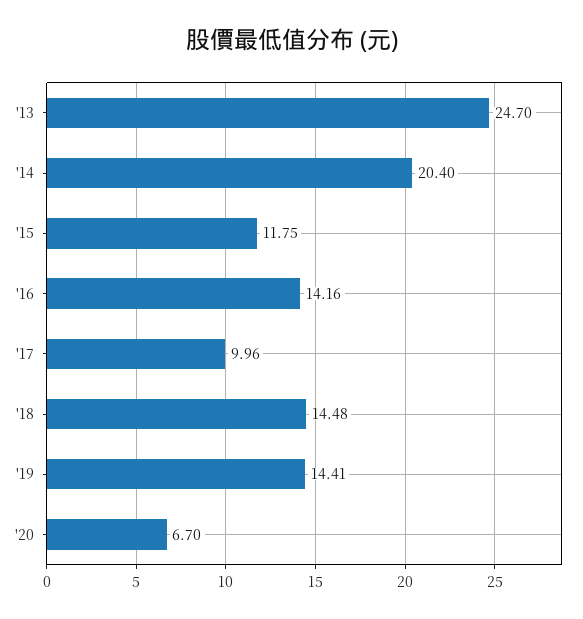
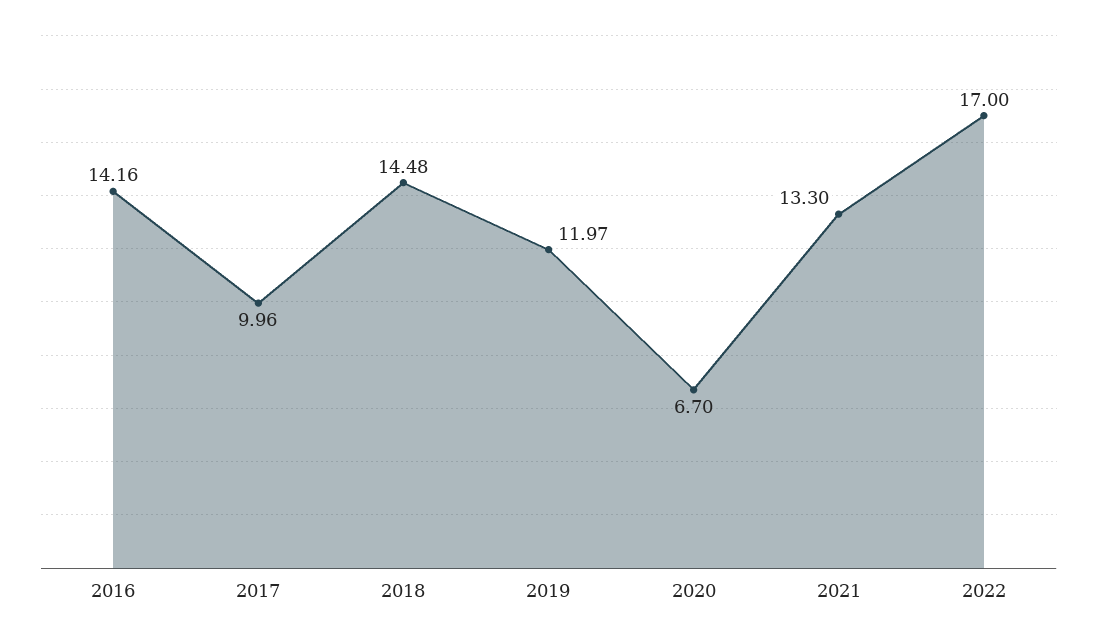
'13: 24.7 -> none
'14: 20.4 -> none
'15: 11.75 -> none
'19: 14.41 -> 11.97
2021: none -> 13.3
2022: none -> 17

